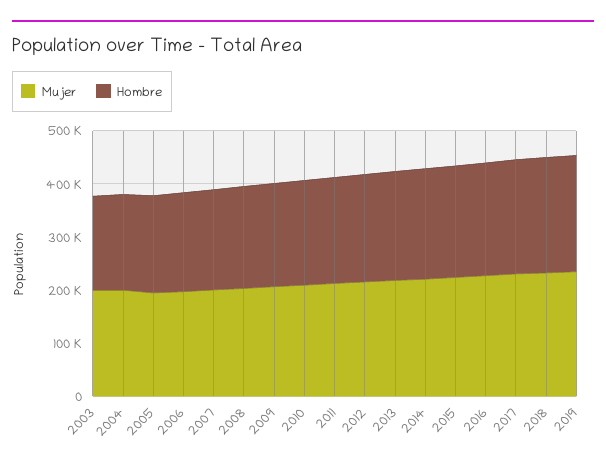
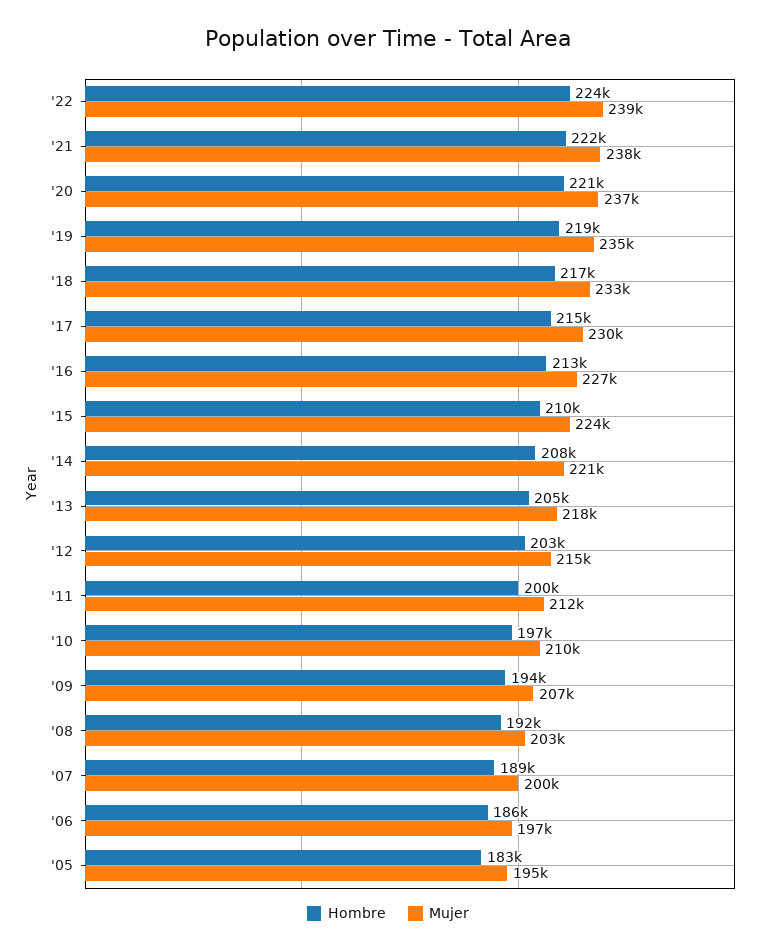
Mujer, 2003: 200000 -> none
Hombre, 2003: 180000 -> none
Mujer, 2004: 200000 -> none
Hombre, 2004: 180000 -> none
Hombre, '22: none -> 224000
Mujer, '22: none -> 239000
Hombre, '21: none -> 222000
Mujer, '21: none -> 238000
Hombre, '20: none -> 221000
Mujer, '20: none -> 237000

